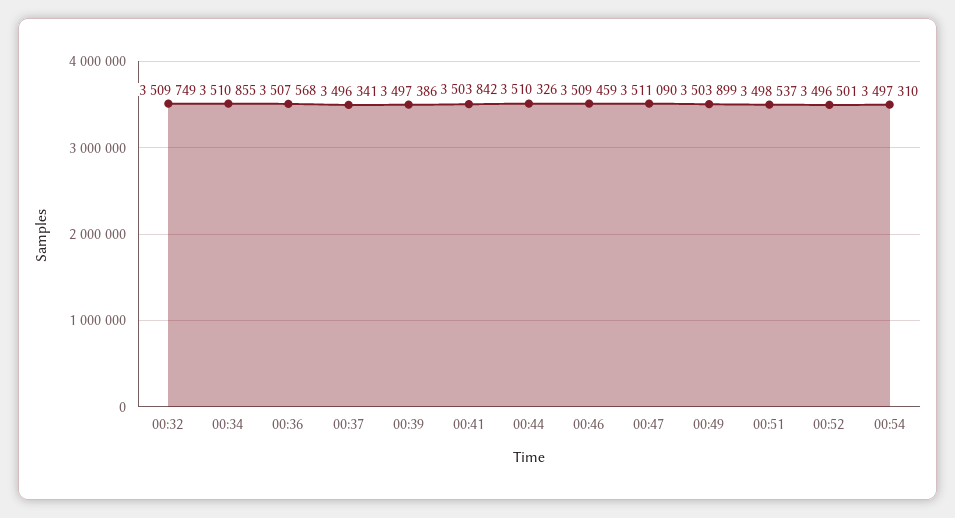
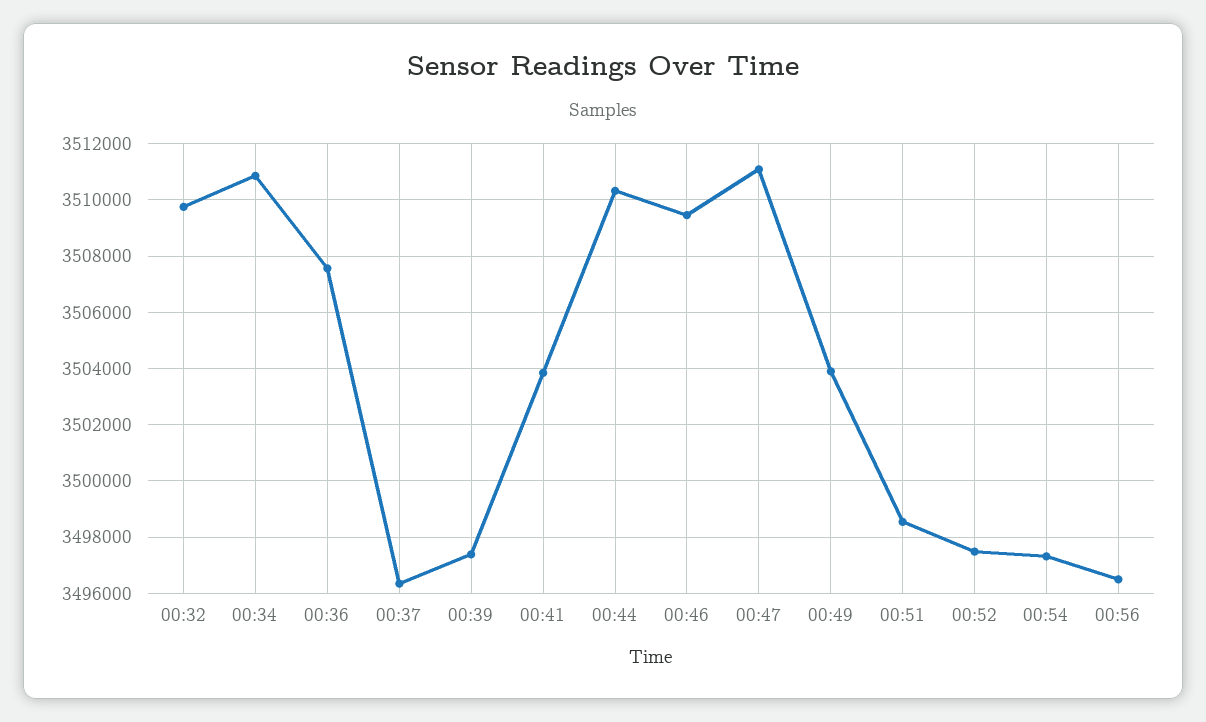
00:52: 3496501 -> 3497500
00:56: none -> 3496500

